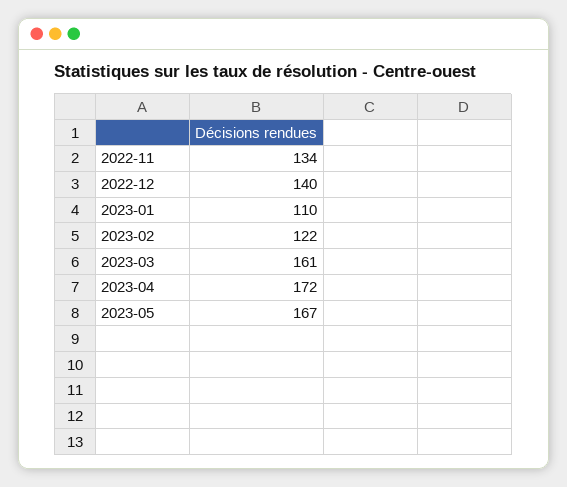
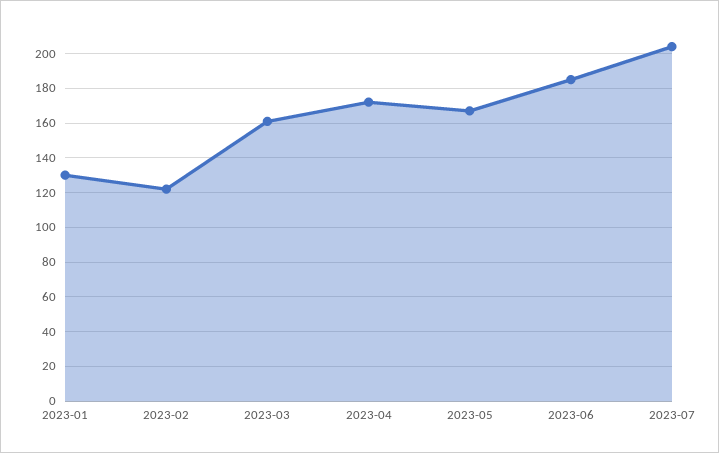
2022-11: 134 -> none
2022-12: 140 -> none
2023-01: 110 -> 130
2023-06: none -> 185
2023-07: none -> 205

